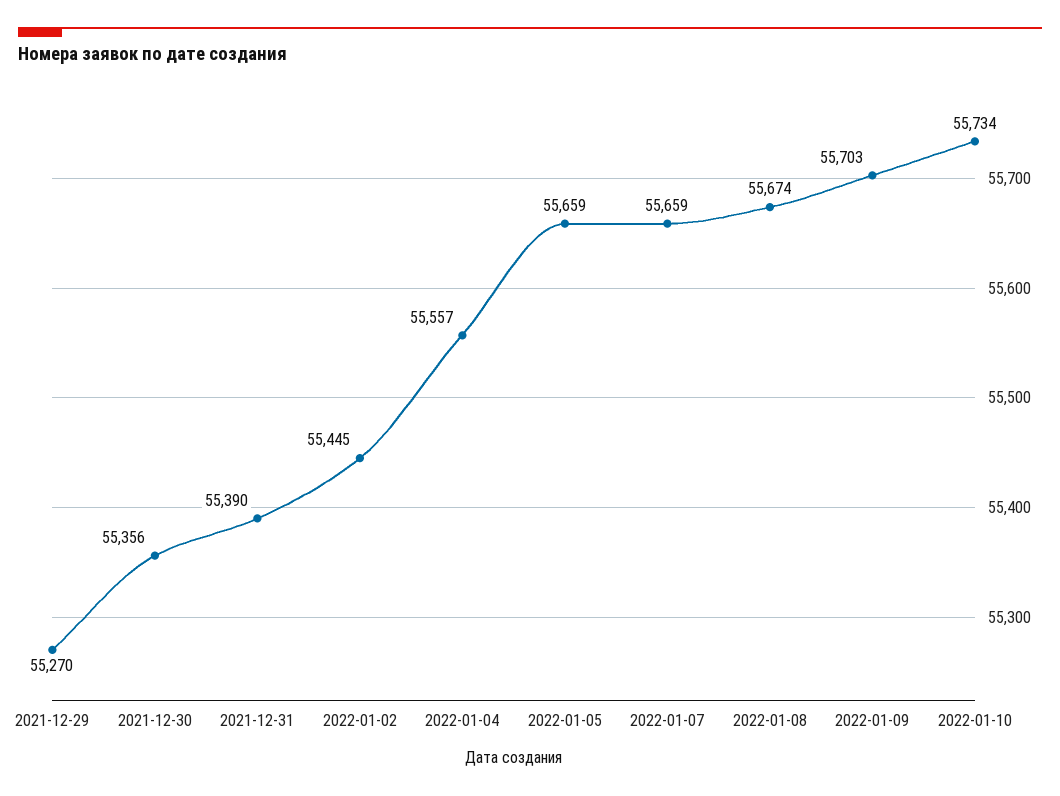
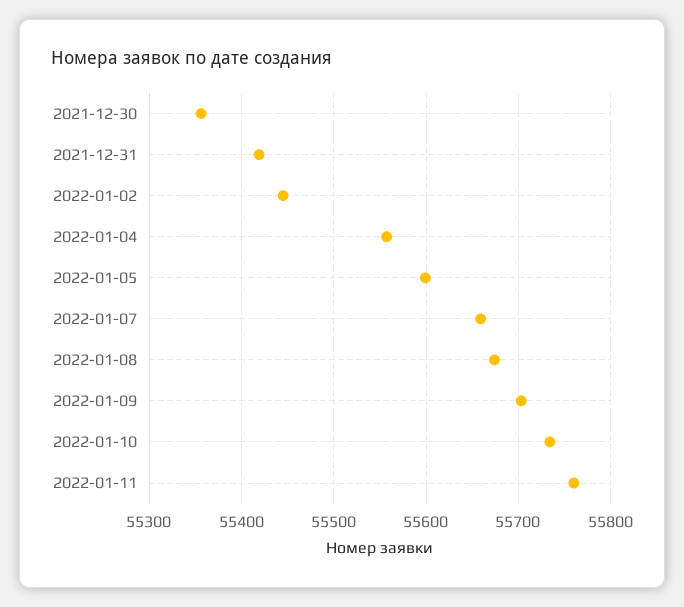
2021-12-29: 55270 -> none
2021-12-31: 55390 -> 55420
2022-01-05: 55659 -> 55600
2022-01-11: none -> 55760

